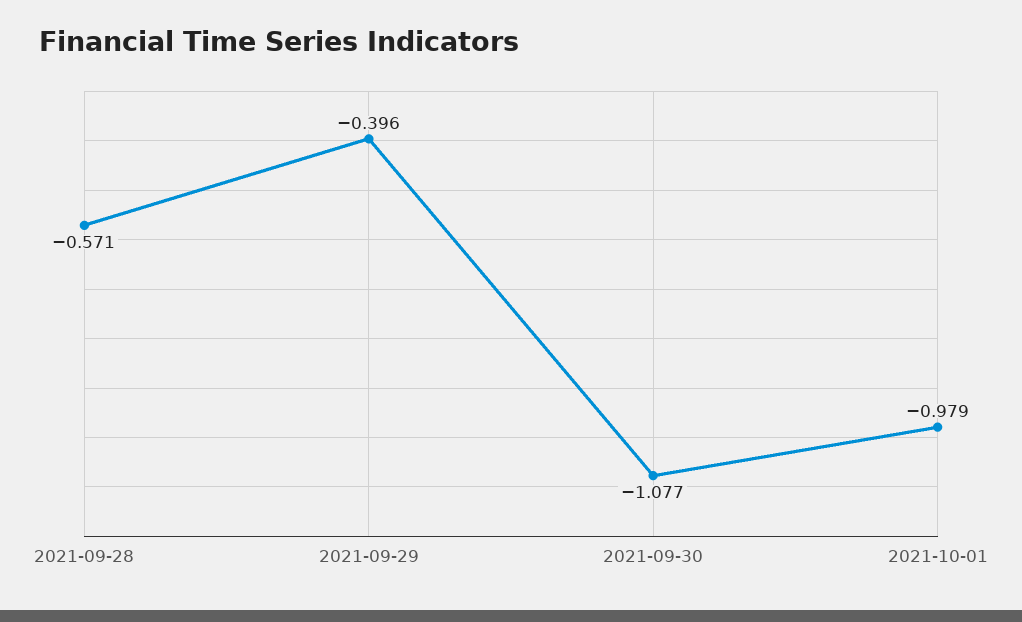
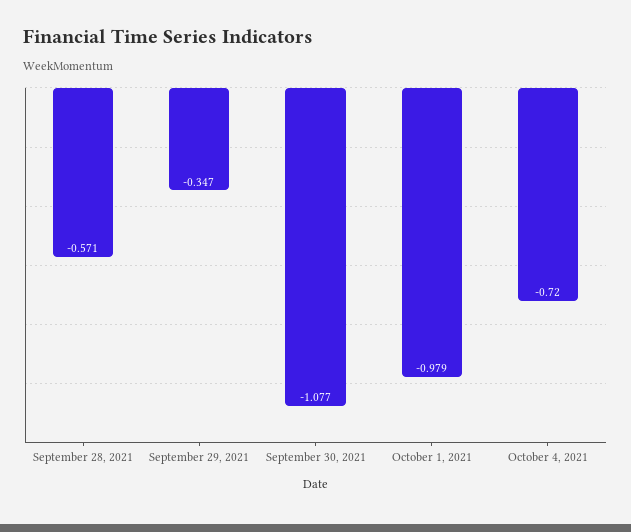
2021-09-29: -0.396 -> -0.347
October 4, 2021: none -> -0.72

